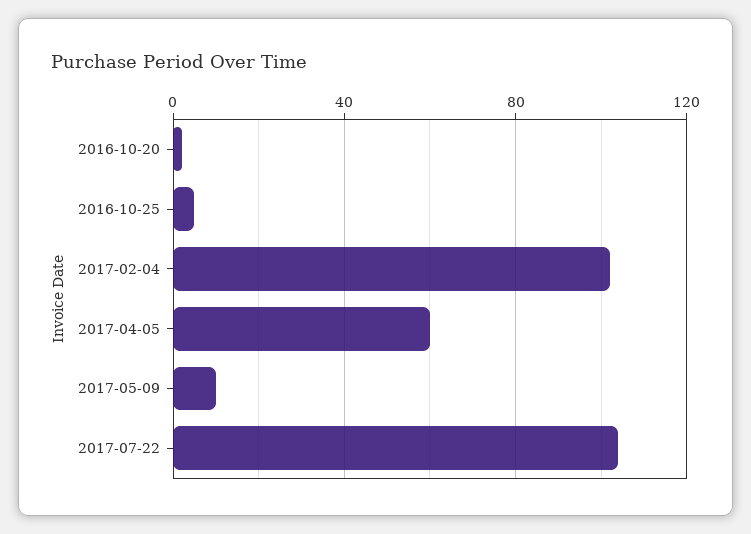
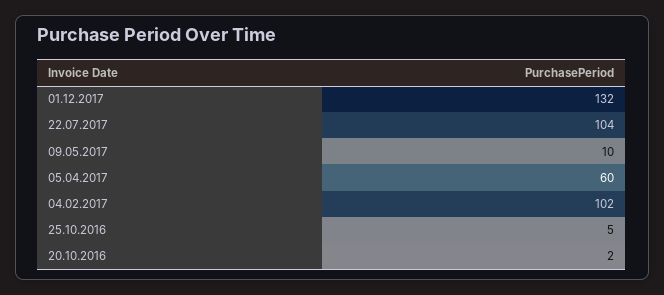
01.12.2017: none -> 132

